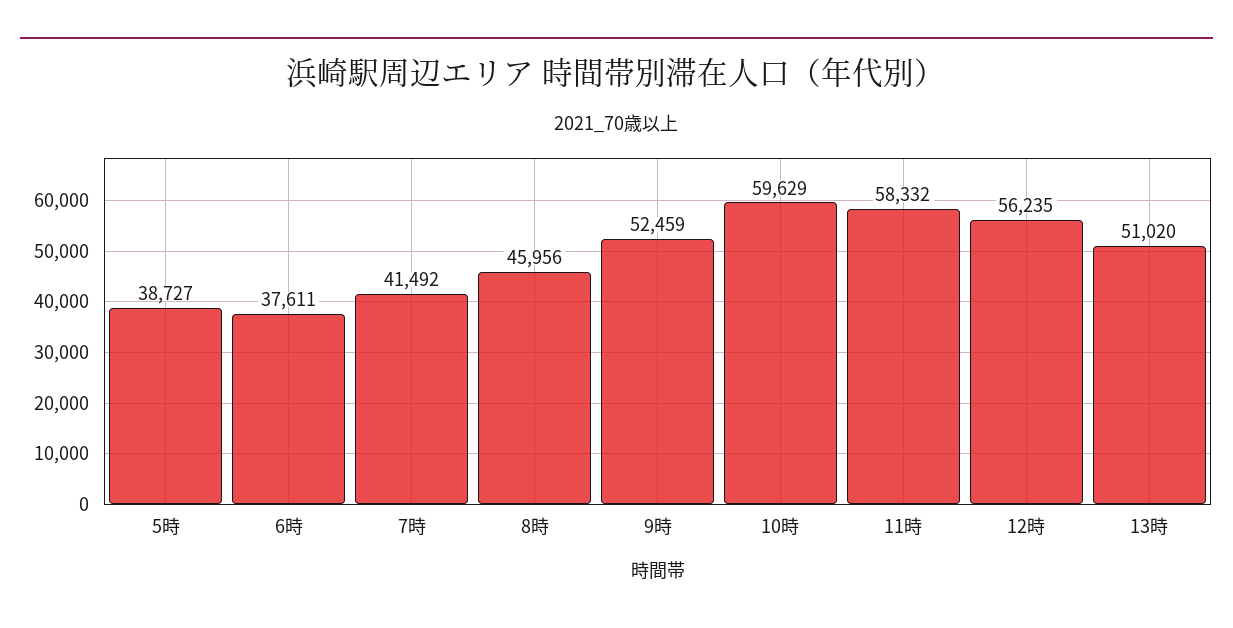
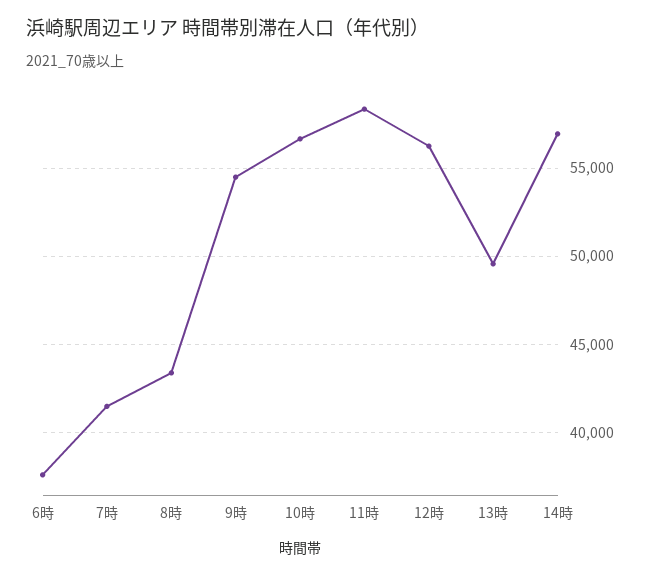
5時: 38727 -> none
8時: 45956 -> 43500
9時: 52459 -> 54500
10時: 59629 -> 56500
13時: 51020 -> 49500
14時: none -> 57000

